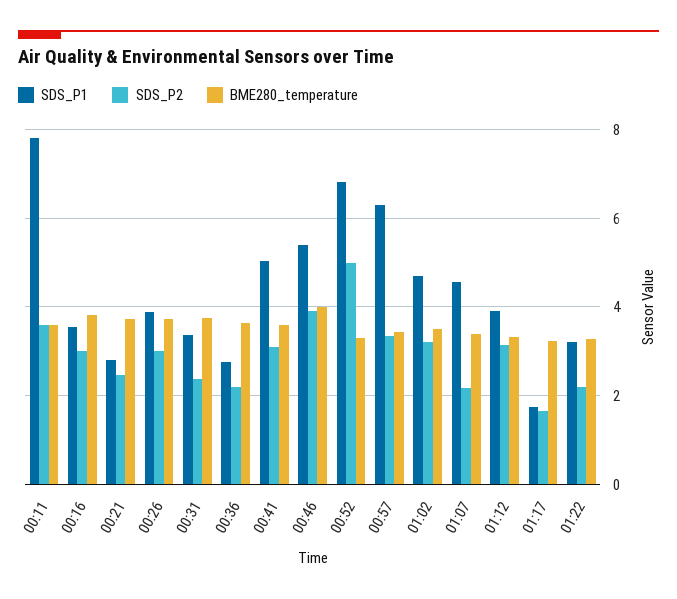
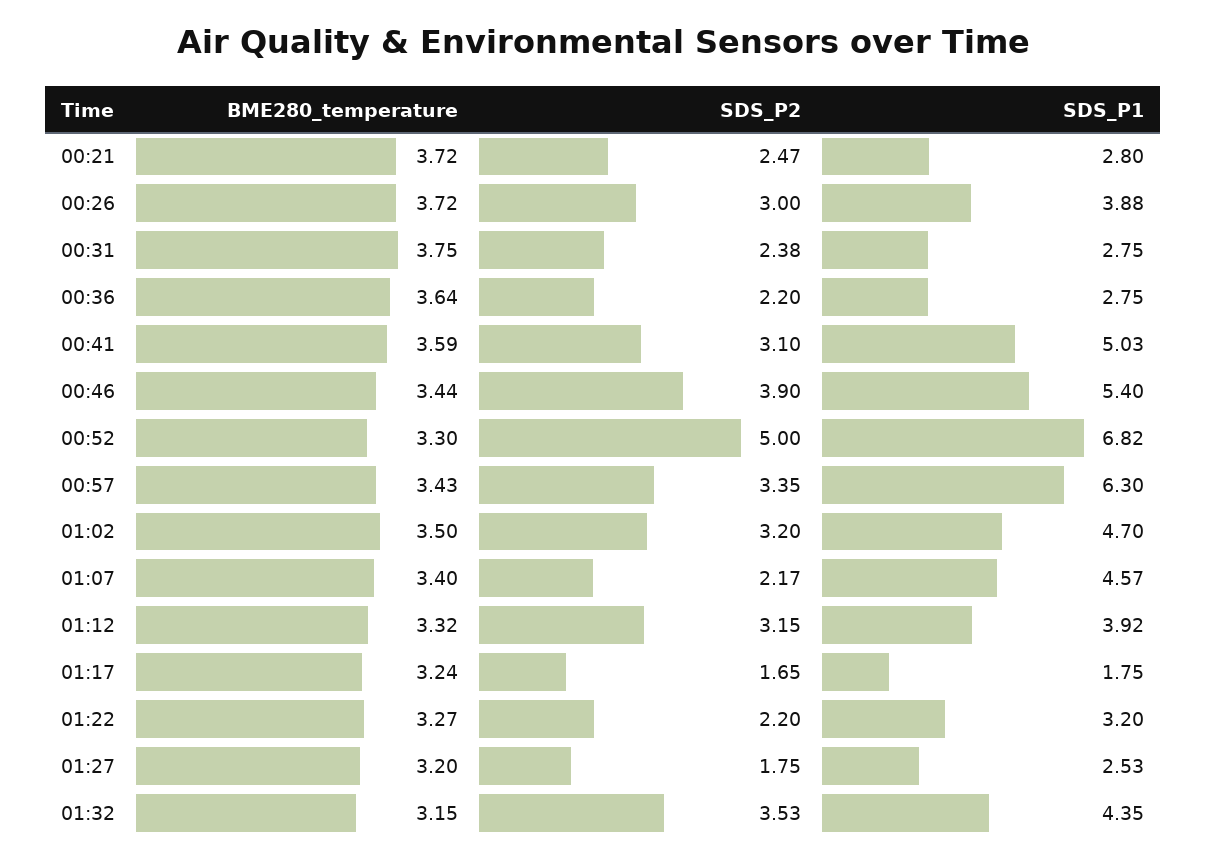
SDS_P1, 00:11: 7.8 -> none
SDS_P2, 00:11: 3.6 -> none
BME280_temperature, 00:11: 3.6 -> none
SDS_P1, 00:16: 3.6 -> none
SDS_P2, 00:16: 3 -> none
BME280_temperature, 00:16: 3.8 -> none
SDS_P1, 00:31: 3.4 -> 2.75
BME280_temperature, 00:46: 4 -> 3.44
BME280_temperature, 01:27: none -> 3.2
SDS_P2, 01:27: none -> 1.75
SDS_P1, 01:27: none -> 2.53
BME280_temperature, 01:32: none -> 3.15
SDS_P2, 01:32: none -> 3.53
SDS_P1, 01:32: none -> 4.35

